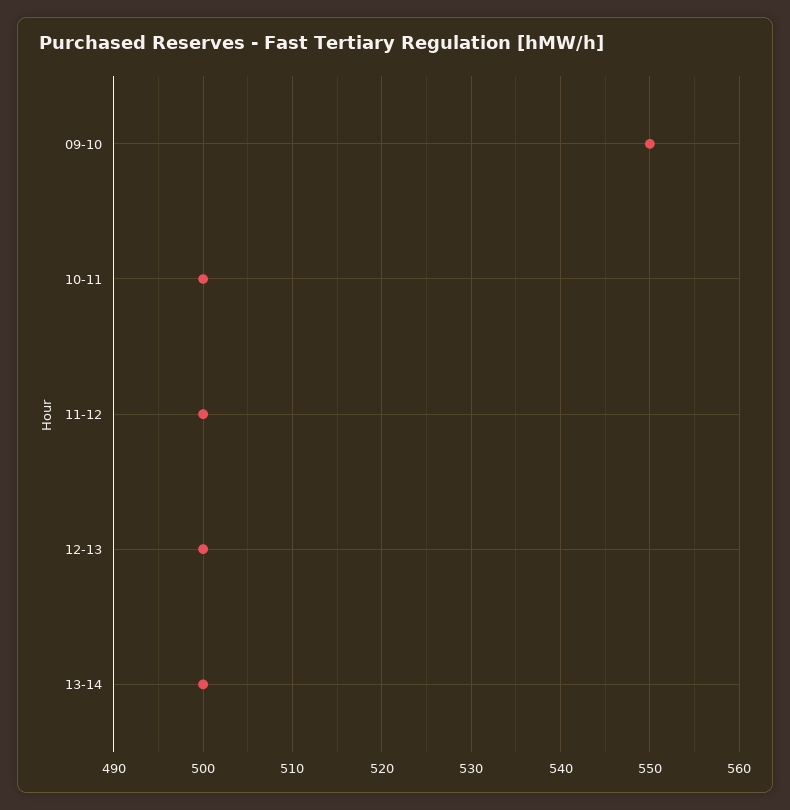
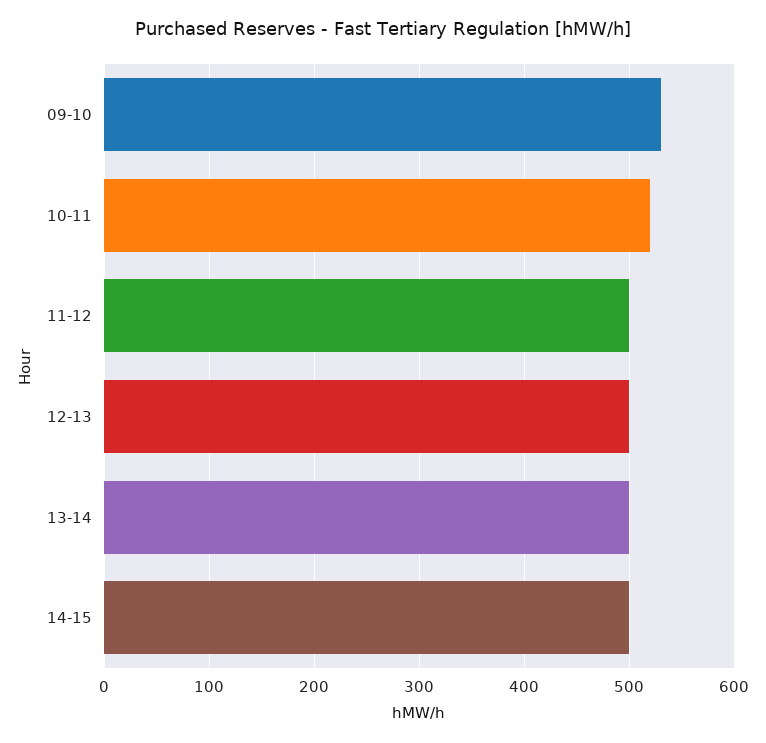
09-10: 550 -> 530
10-11: 500 -> 520
14-15: none -> 500

